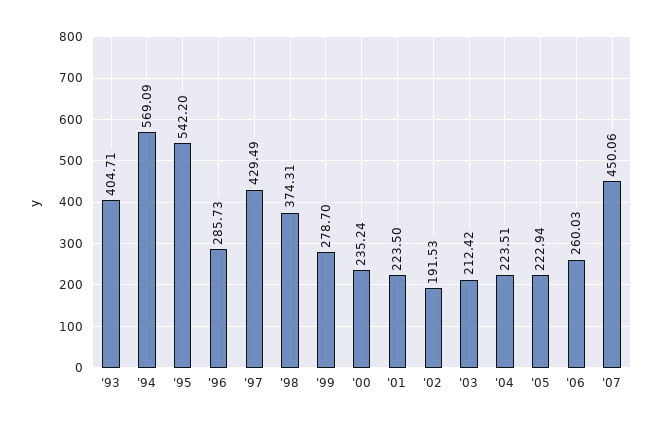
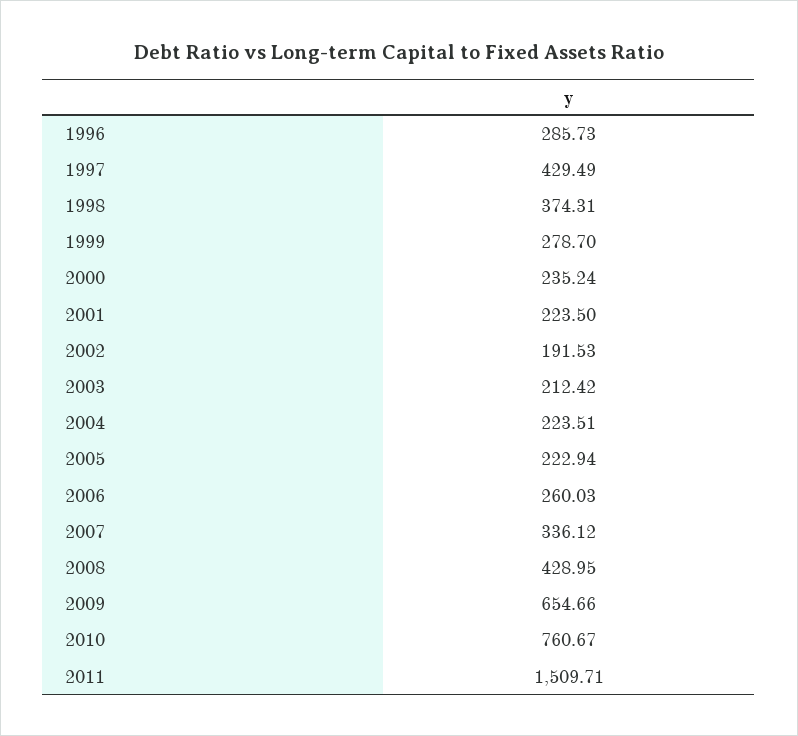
'93: 404.71 -> none
'94: 569.09 -> none
'95: 542.2 -> none
'07: 450.06 -> 336.12
2008: none -> 428.95
2009: none -> 654.66
2010: none -> 760.67
2011: none -> 1509.71

